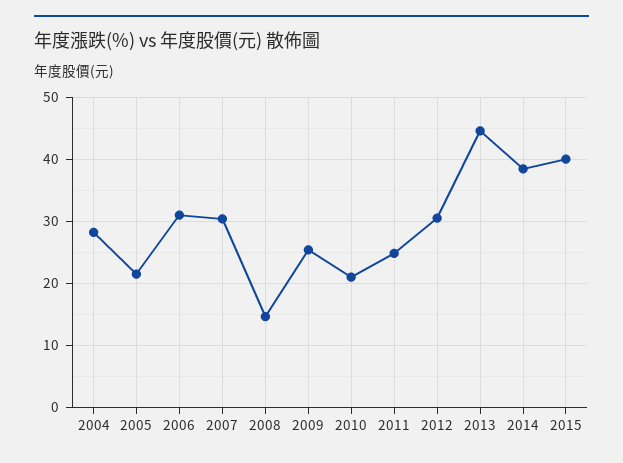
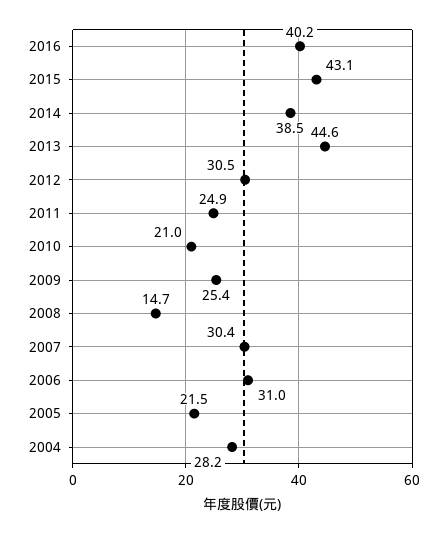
2015: 40 -> 43.1
2016: none -> 40.2

